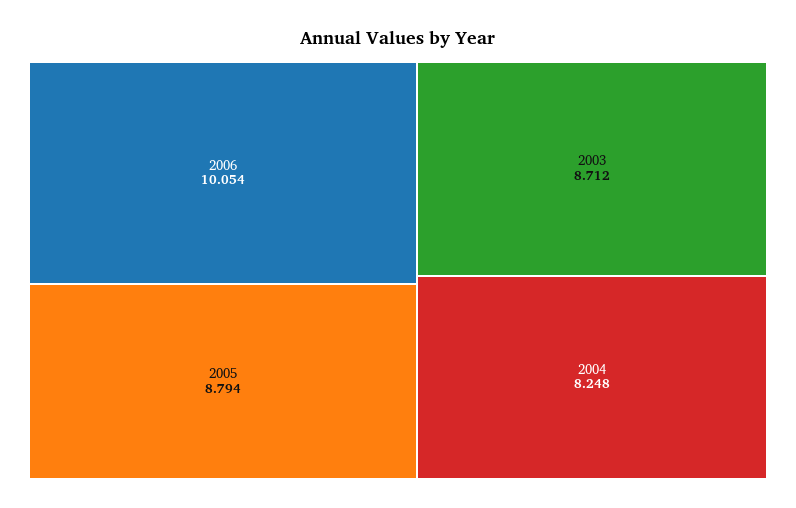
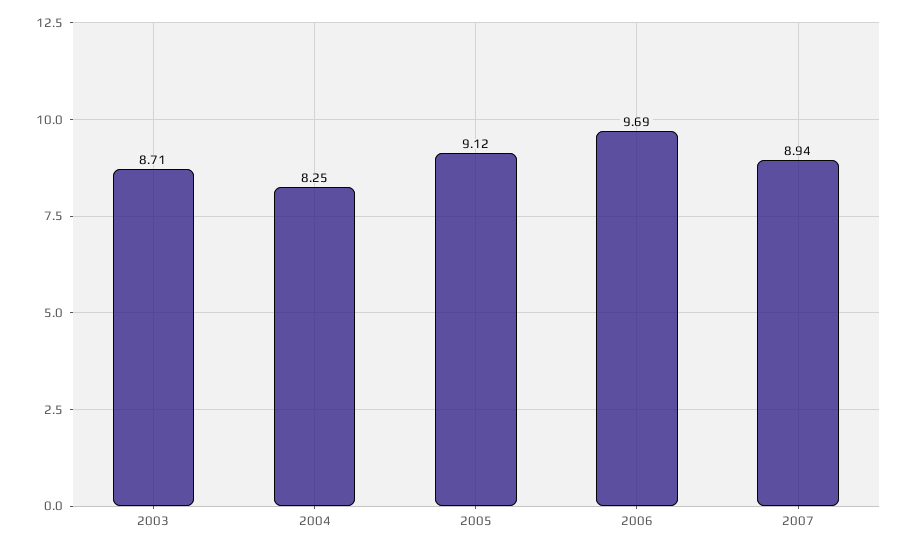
2006: 10.054 -> 9.69
2005: 8.794 -> 9.12
2007: none -> 8.94

